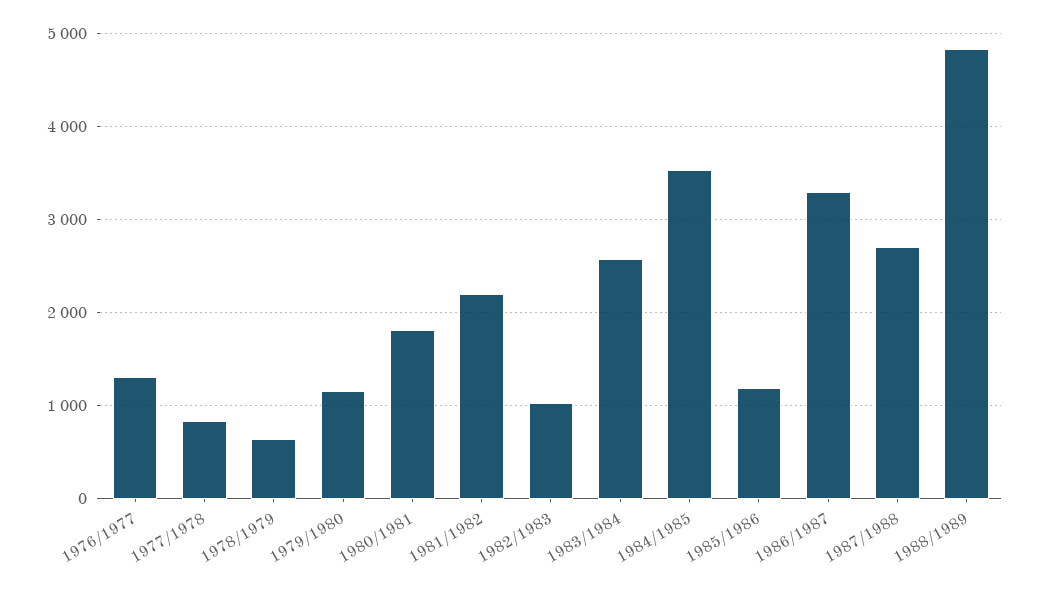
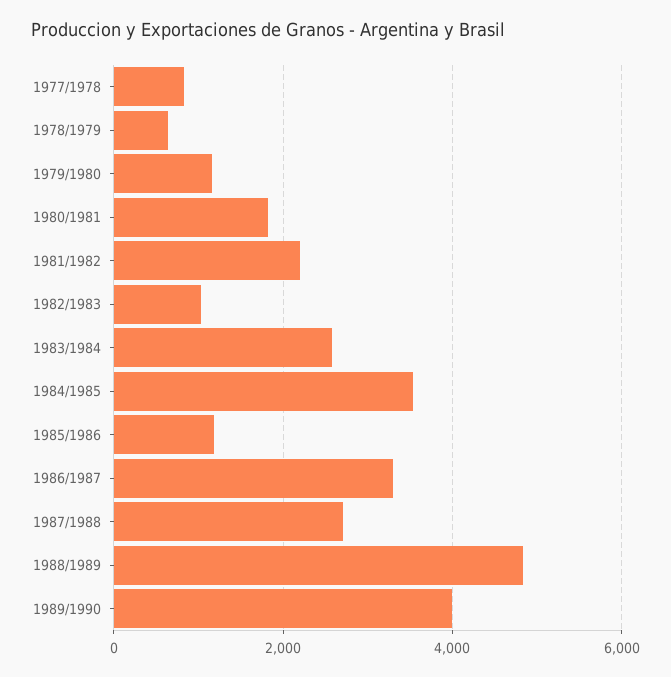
1976/1977: 1300 -> none
1989/1990: none -> 4000

